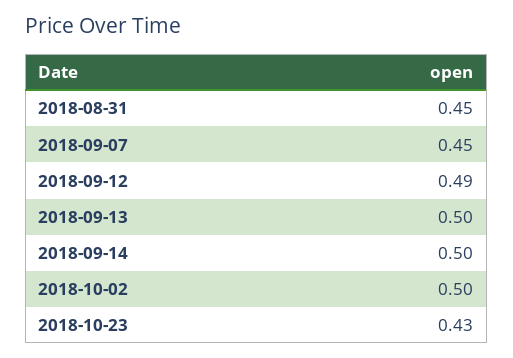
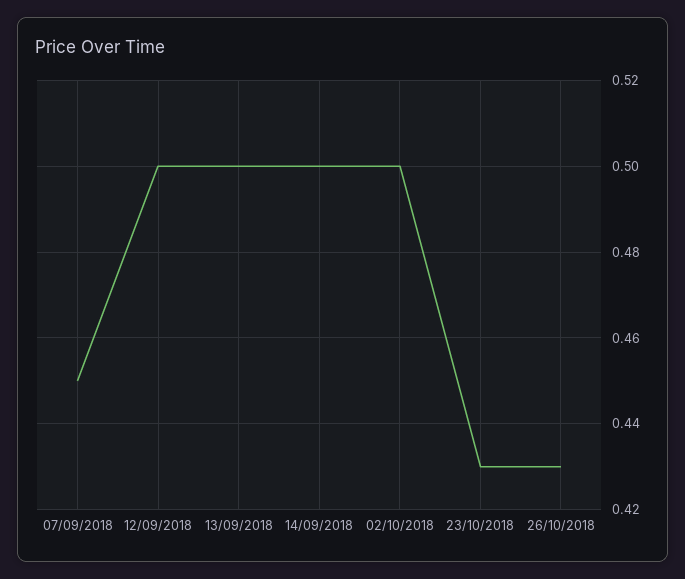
2018-08-31: 0.45 -> none
2018-09-12: 0.49 -> 0.5
26/10/2018: none -> 0.43

